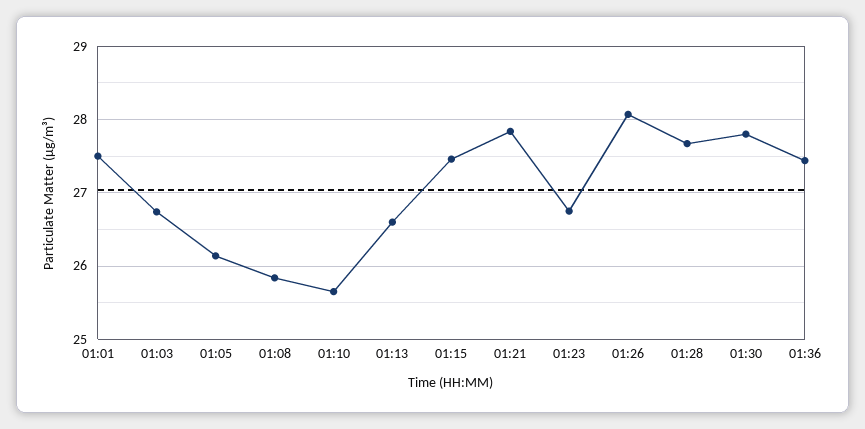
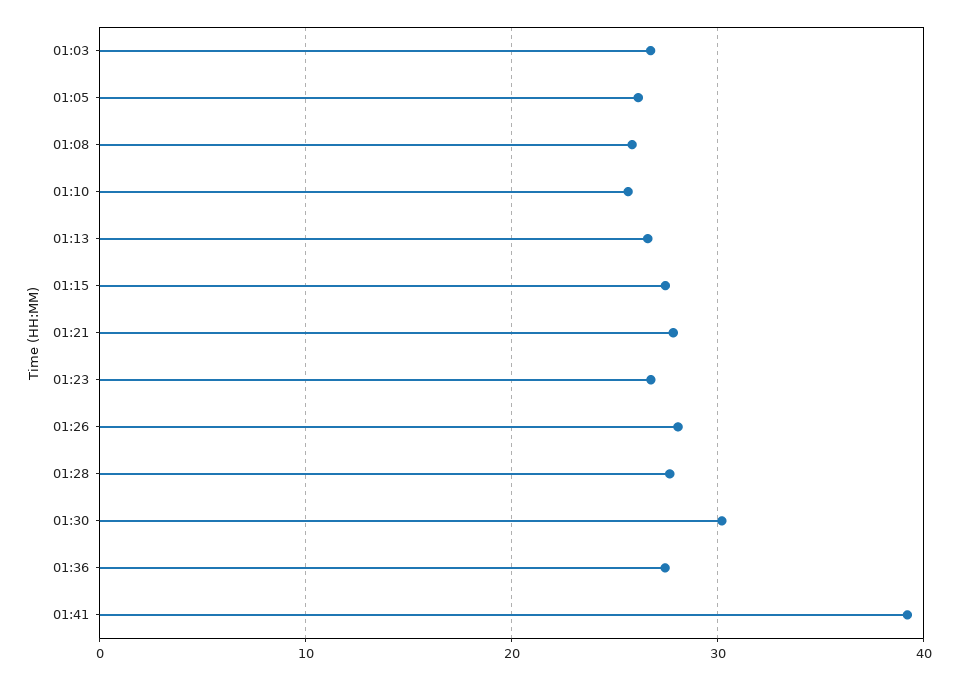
01:01: 27.5 -> none
01:30: 27.8 -> 30
01:41: none -> 39

